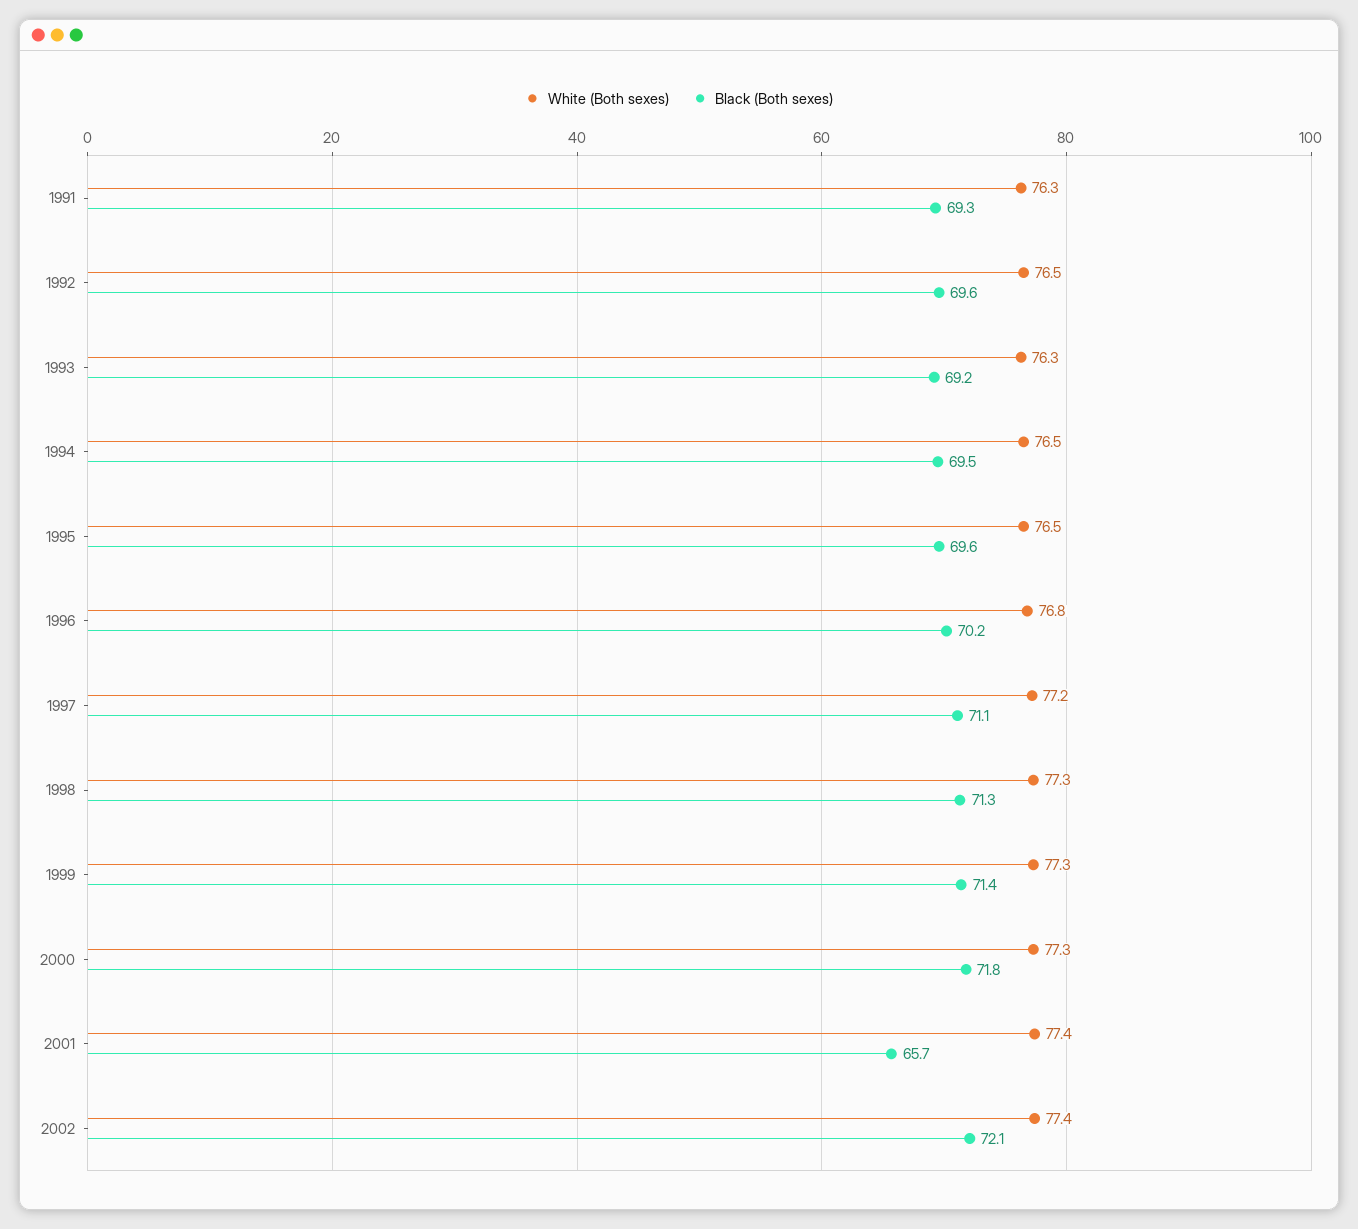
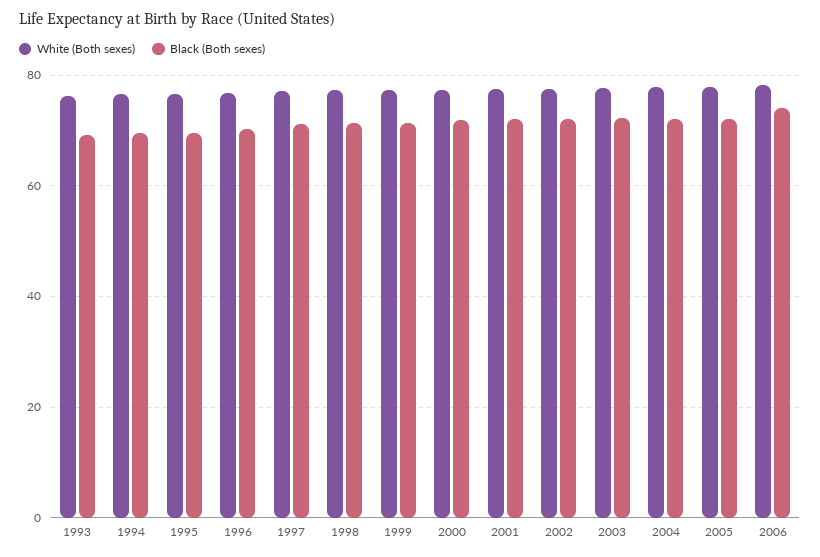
White (Both sexes), 1991: 76.3 -> none
Black (Both sexes), 1991: 69.3 -> none
White (Both sexes), 1992: 76.5 -> none
Black (Both sexes), 1992: 69.6 -> none
Black (Both sexes), 2001: 65.7 -> 72
White (Both sexes), 2003: none -> 78
Black (Both sexes), 2003: none -> 72
White (Both sexes), 2004: none -> 78
Black (Both sexes), 2004: none -> 72
White (Both sexes), 2005: none -> 78
Black (Both sexes), 2005: none -> 72
White (Both sexes), 2006: none -> 78
Black (Both sexes), 2006: none -> 74

